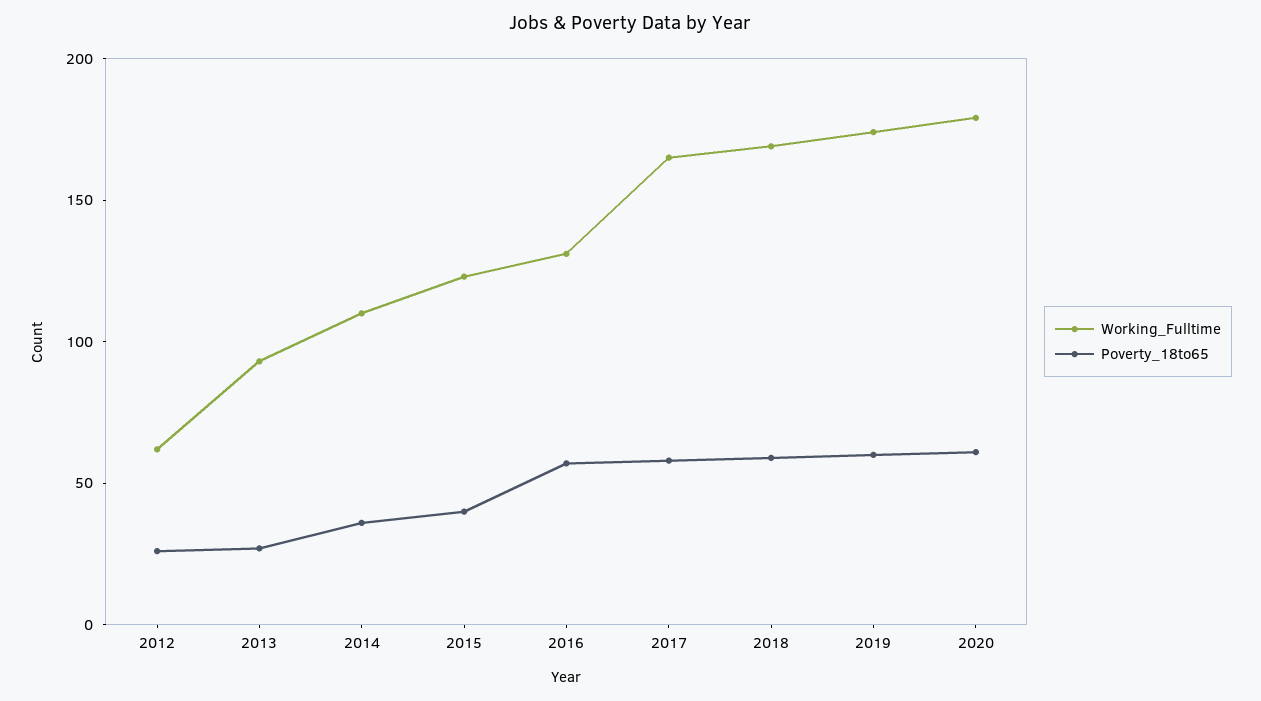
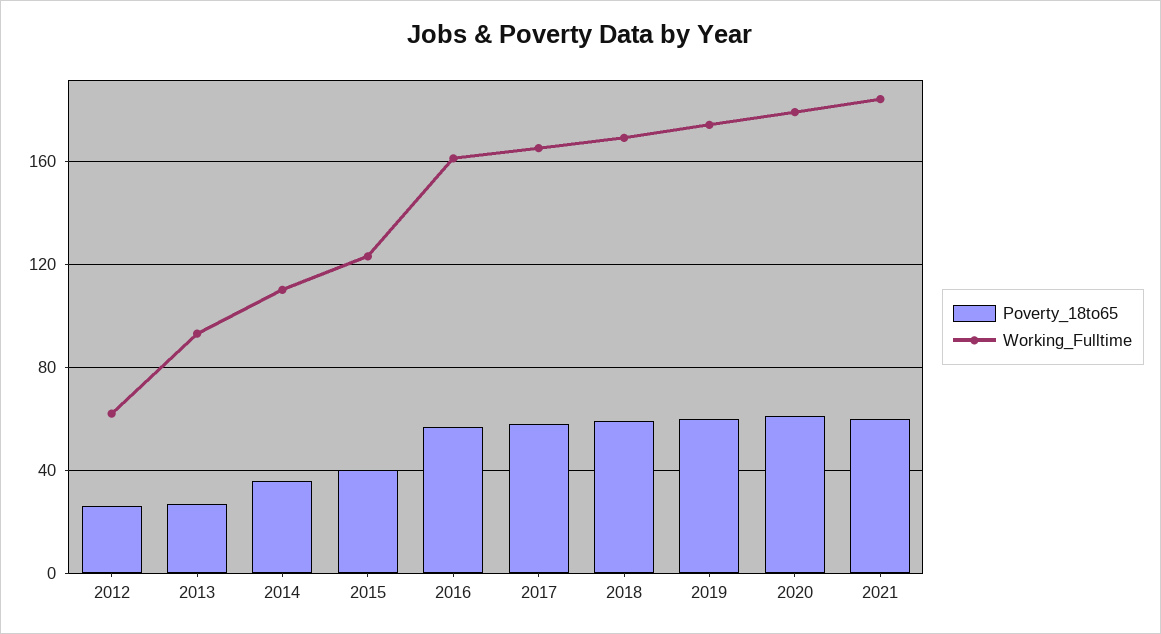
Working_Fulltime, 2016: 130 -> 160
Poverty_18to65, 2021: none -> 60
Working_Fulltime, 2021: none -> 185

